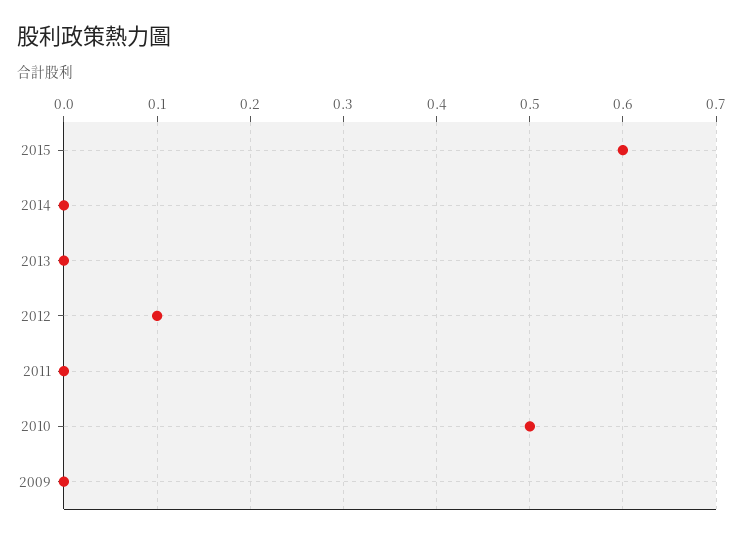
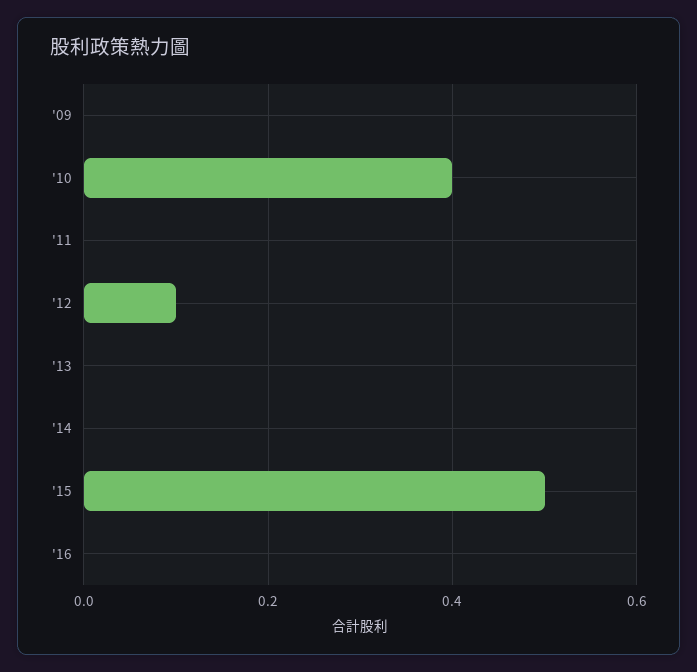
2015: 0.6 -> 0.5
2010: 0.5 -> 0.4
'16: none -> 0

